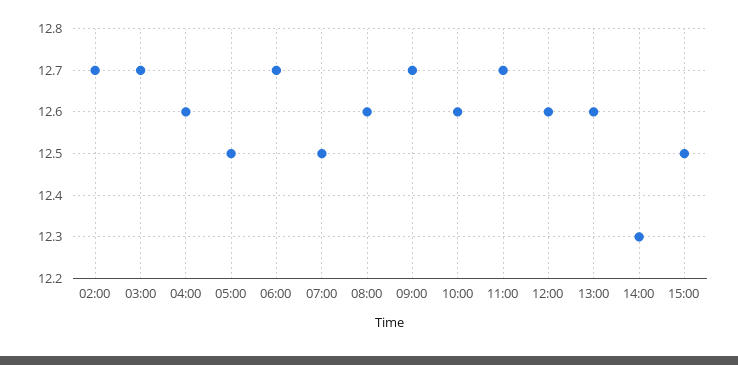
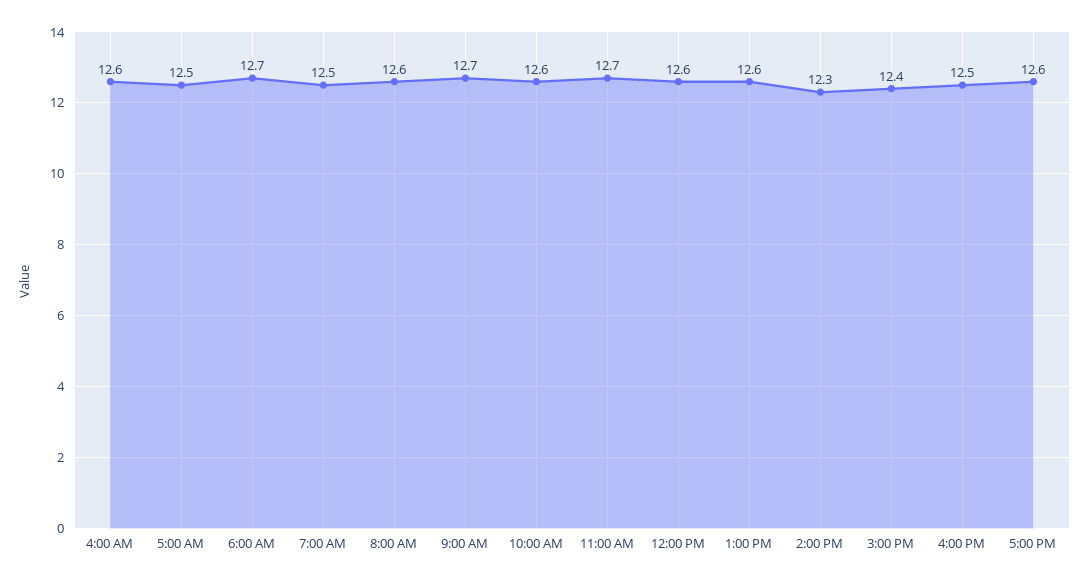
02:00: 12.7 -> none
03:00: 12.7 -> none
15:00: 12.5 -> 12.4
4:00 PM: none -> 12.5
5:00 PM: none -> 12.6

